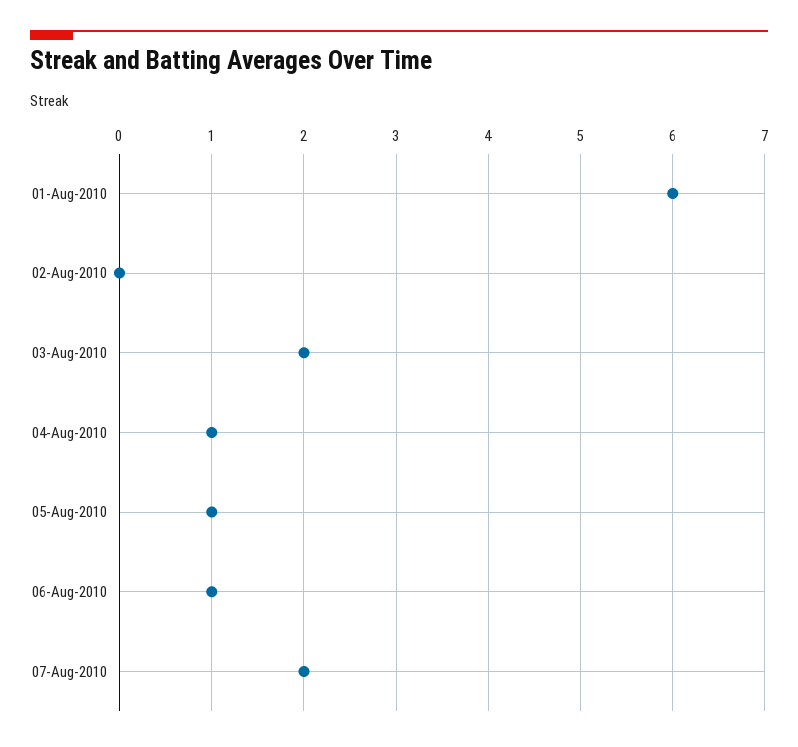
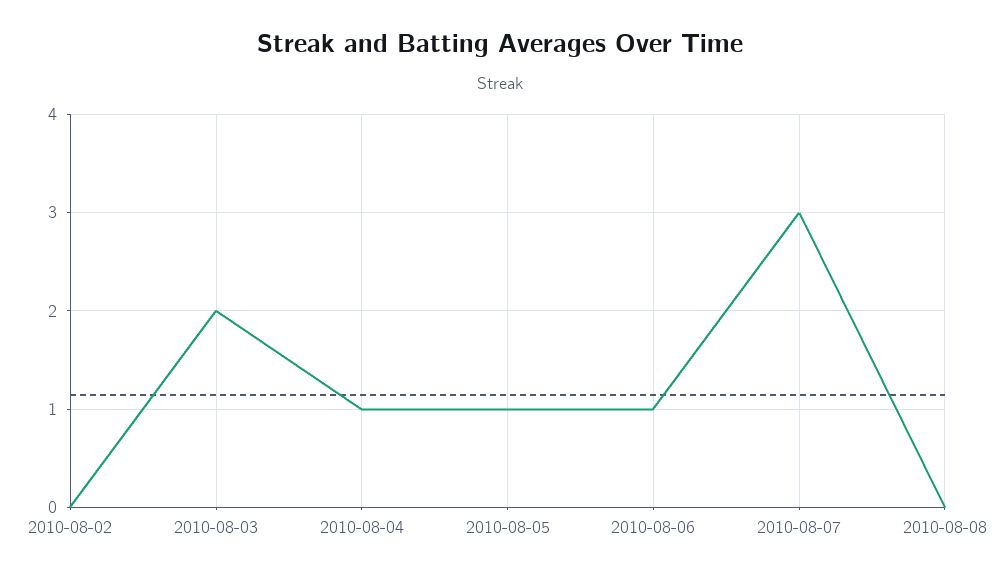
01-Aug-2010: 6 -> none
07-Aug-2010: 2 -> 3
2010-08-08: none -> 0

